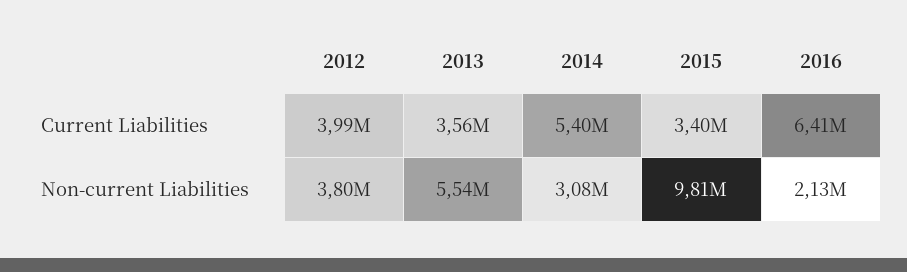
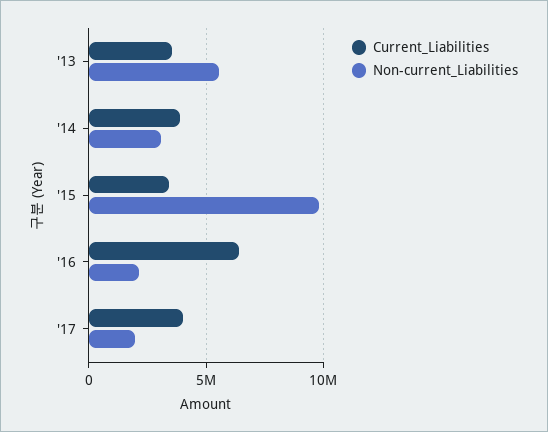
Current Liabilities, 2012: 3990000 -> none
Current Liabilities, 2014: 5400000 -> 4000000
Non-current Liabilities, 2012: 3800000 -> none
Current Liabilities, '17: none -> 4000000
Non-current Liabilities, '17: none -> 2000000

